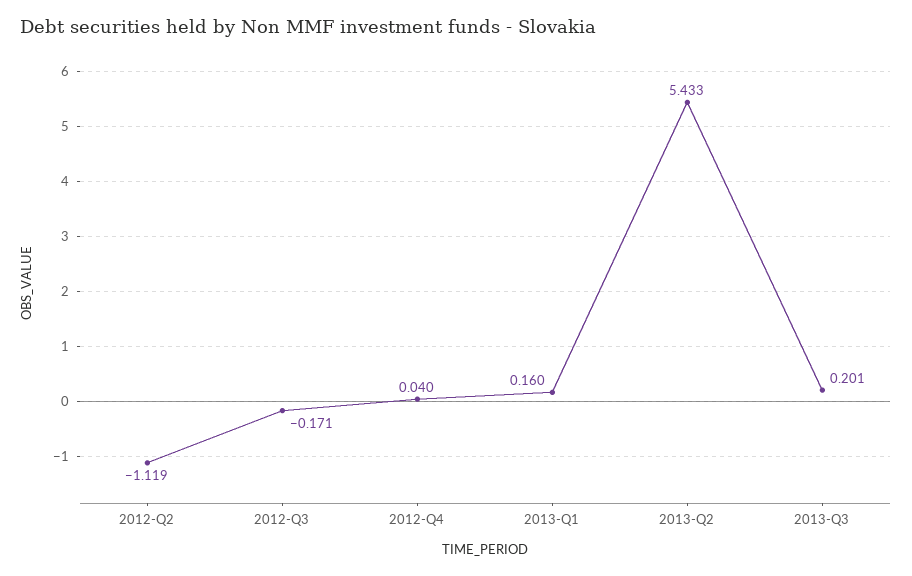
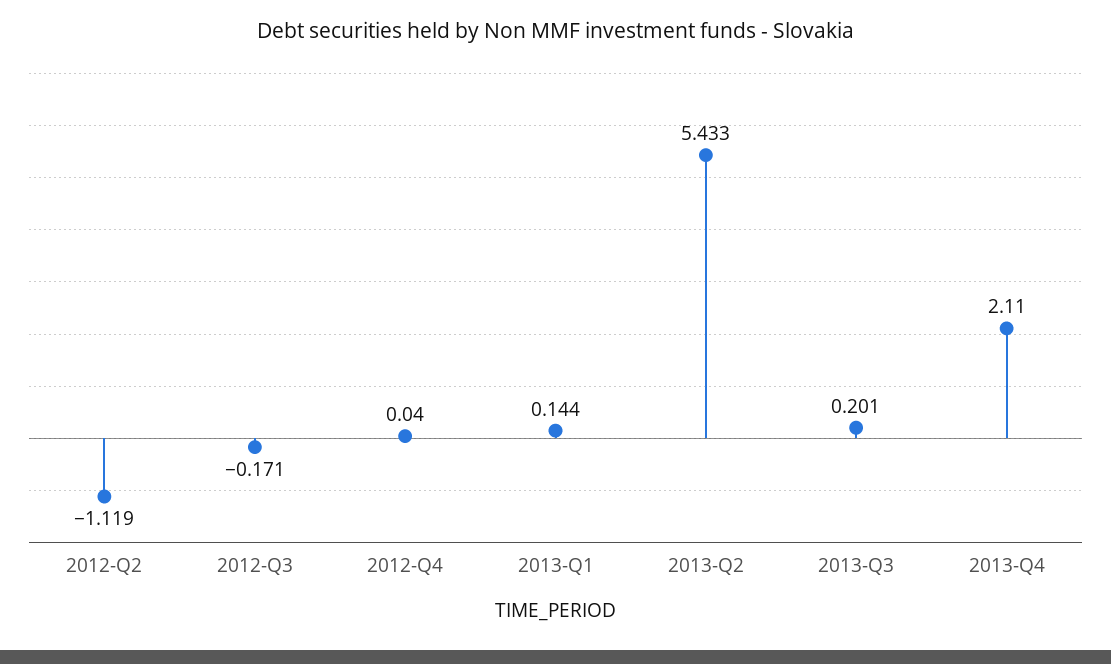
2013-Q1: 0.16 -> 0.144
2013-Q4: none -> 2.11

